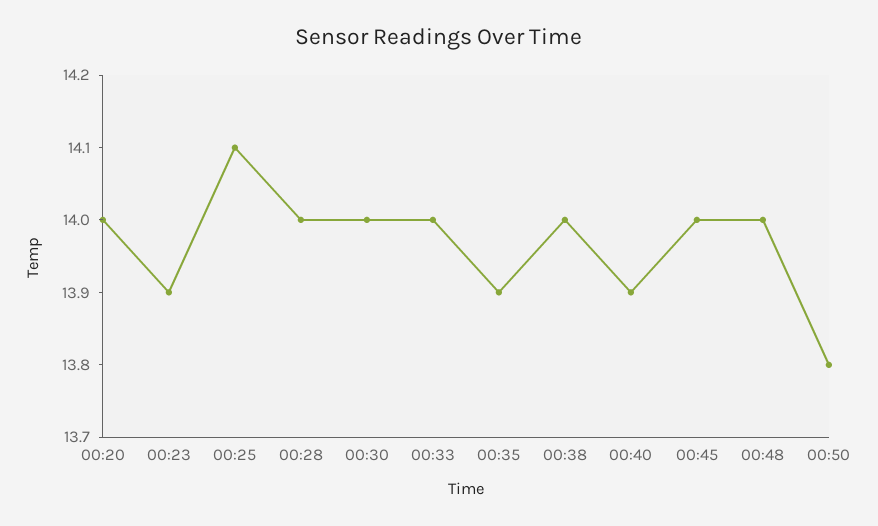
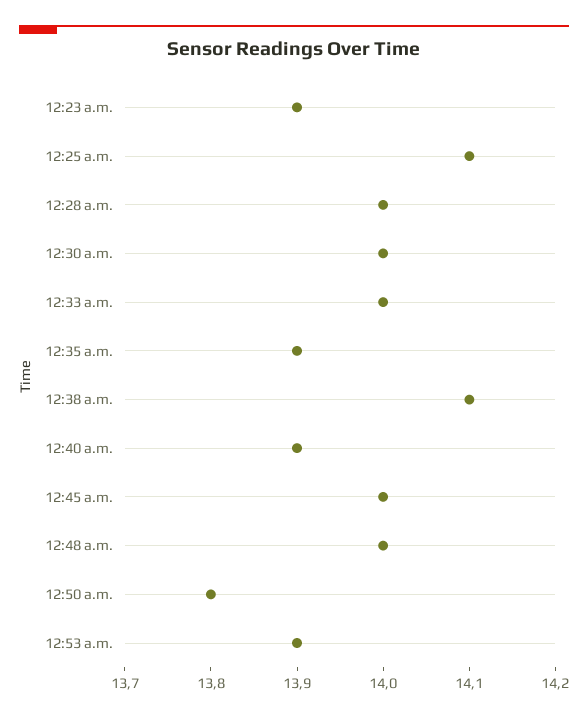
00:20: 14 -> none
00:38: 14 -> 14.1
12:53 a.m.: none -> 13.9

